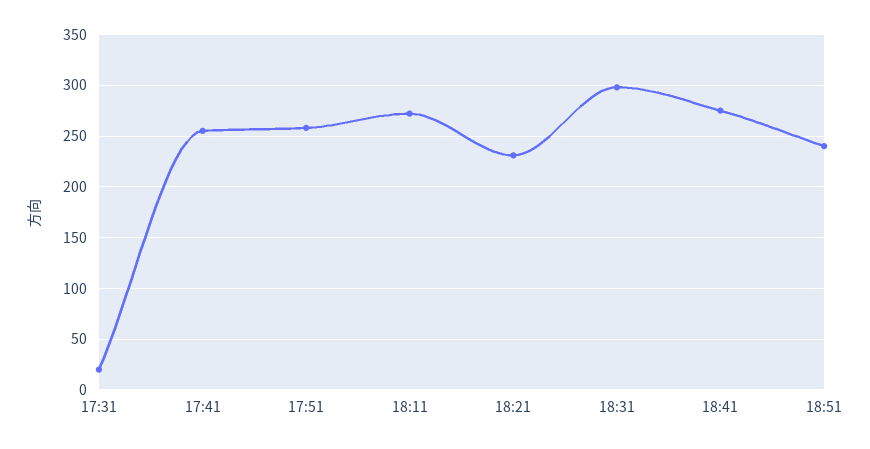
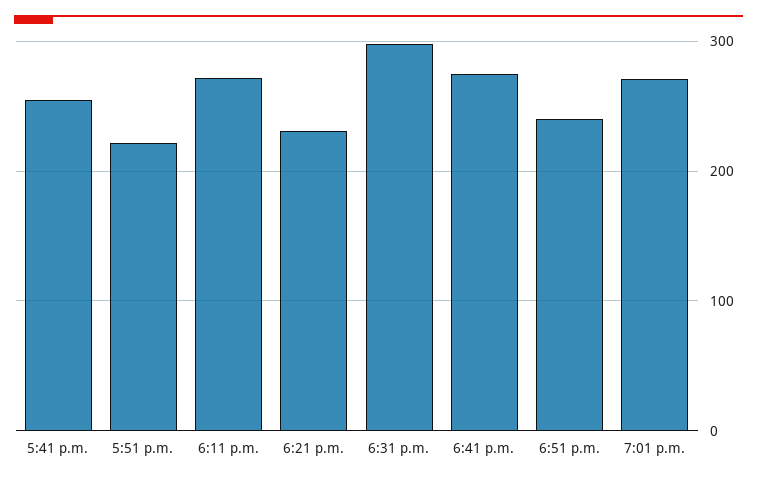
17:31: 20 -> none
17:51: 260 -> 220
7:01 p.m.: none -> 270

